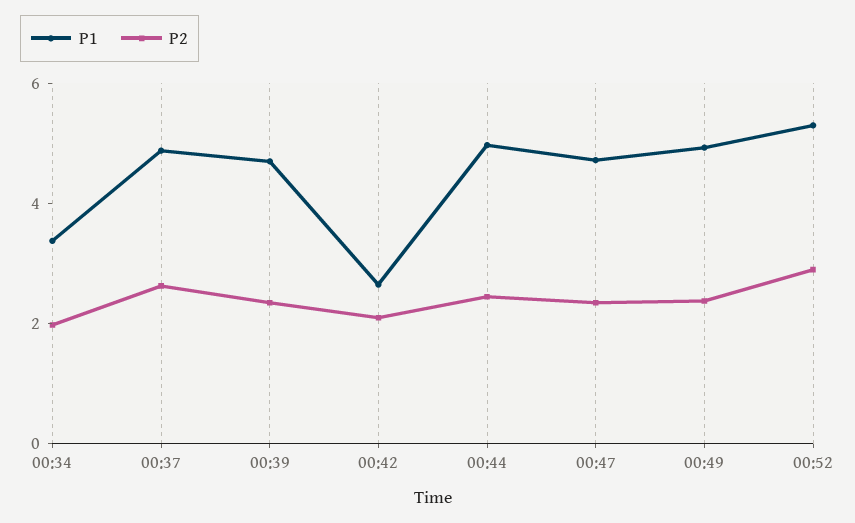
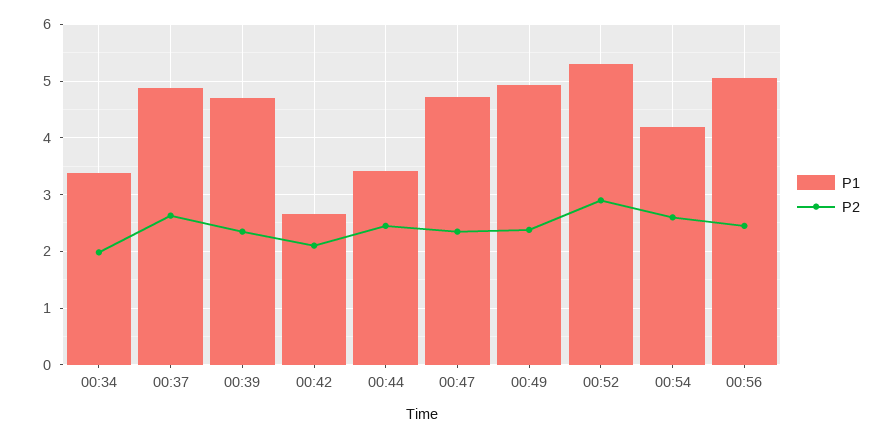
P1, 00:44: 5 -> 3.4
P1, 00:54: none -> 4.2
P2, 00:54: none -> 2.6
P1, 00:56: none -> 5
P2, 00:56: none -> 2.4

